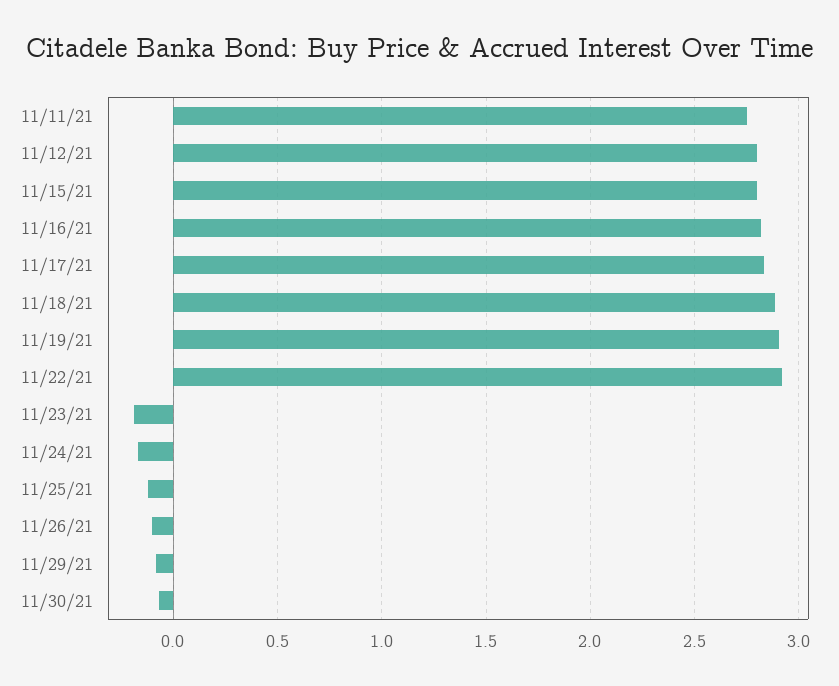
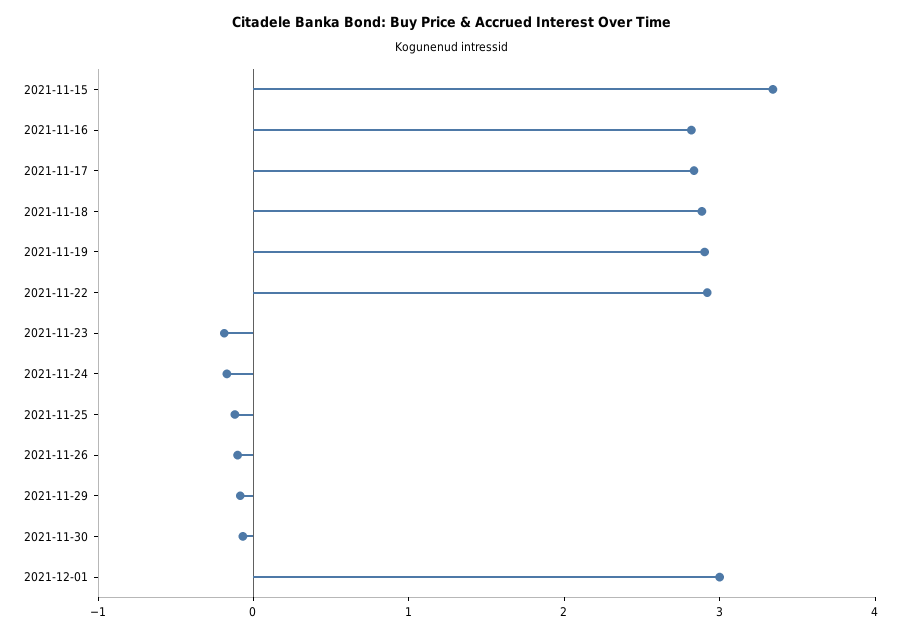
11/11/21: 2.75 -> none
11/12/21: 2.8 -> none
11/15/21: 2.8 -> 3.4
2021-12-01: none -> 3

